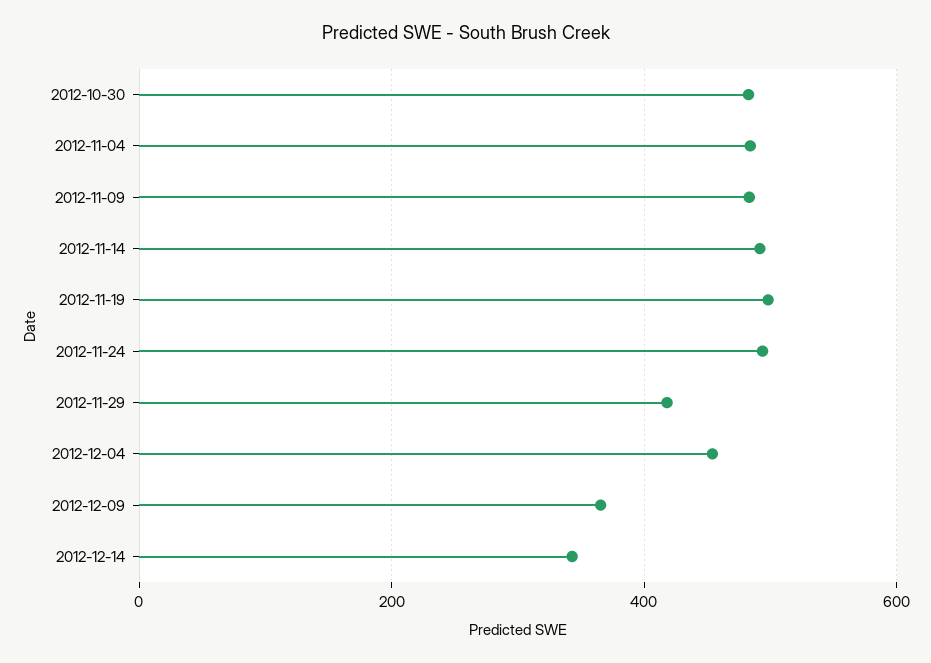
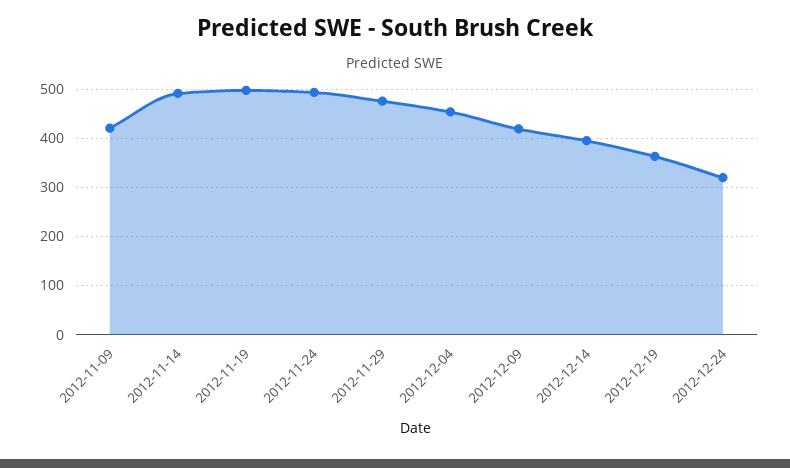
2012-10-30: 480 -> none
2012-11-04: 480 -> none
2012-11-09: 480 -> 420
2012-11-29: 420 -> 480
2012-12-09: 360 -> 420
2012-12-14: 340 -> 400
2012-12-19: none -> 360
2012-12-24: none -> 320

